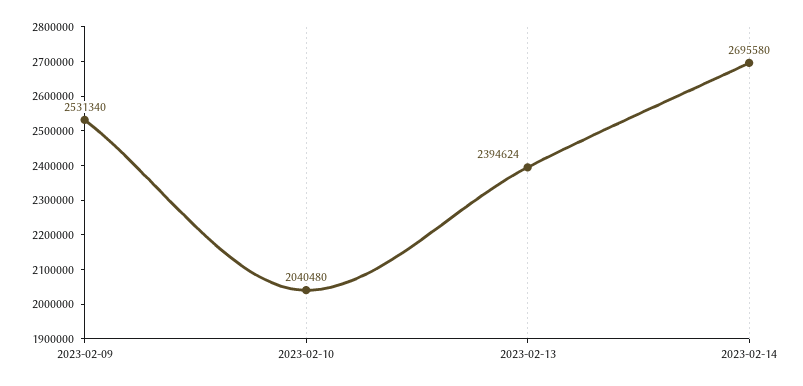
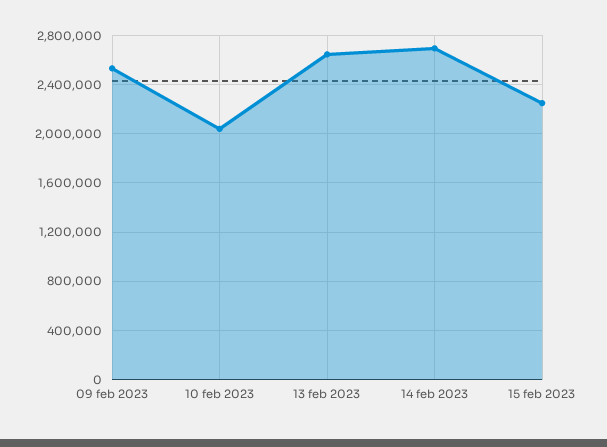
2023-02-13: 2394624 -> 2650000
15 feb 2023: none -> 2250000

